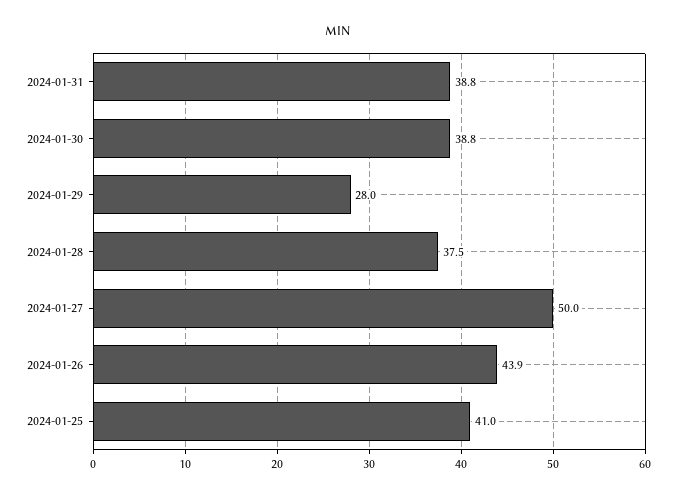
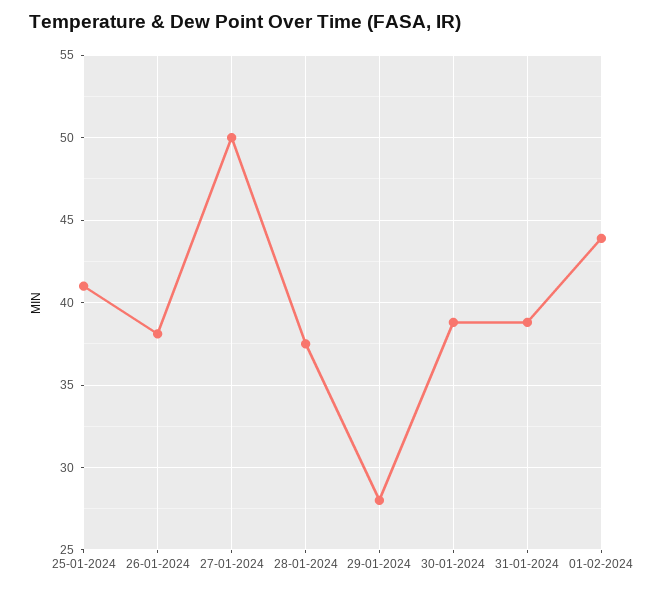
2024-01-26: 43.9 -> 38
01-02-2024: none -> 44

